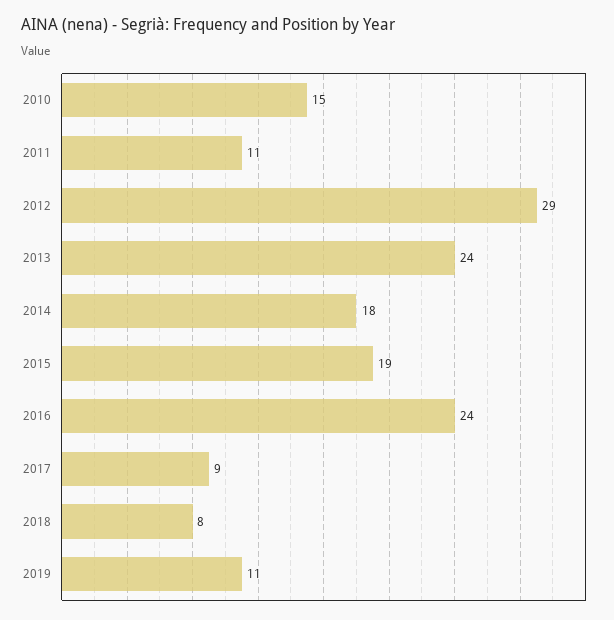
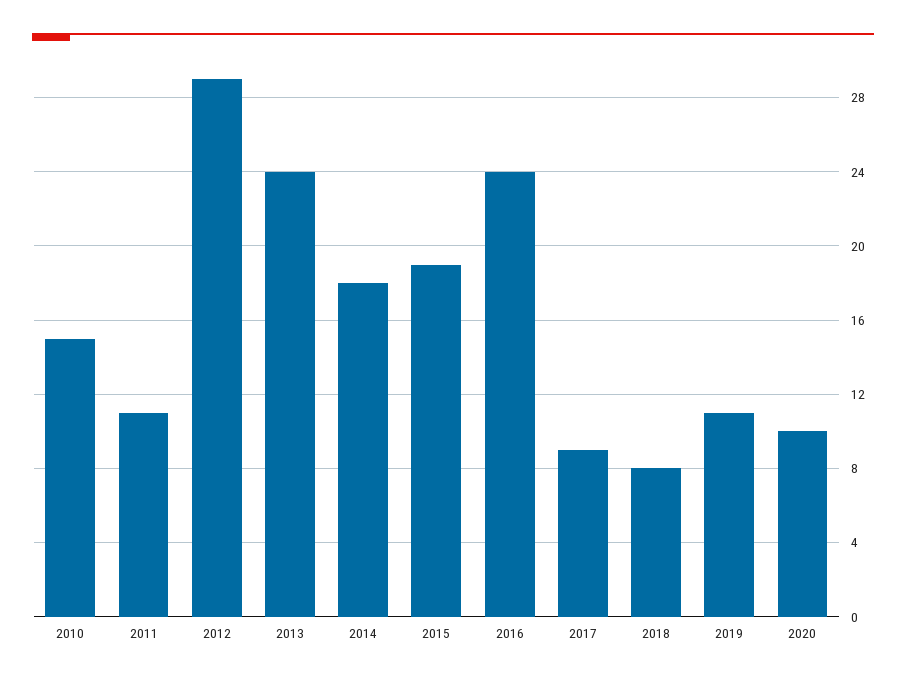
2020: none -> 10

